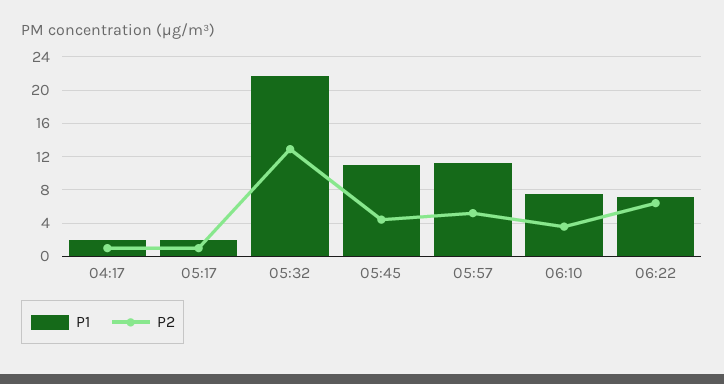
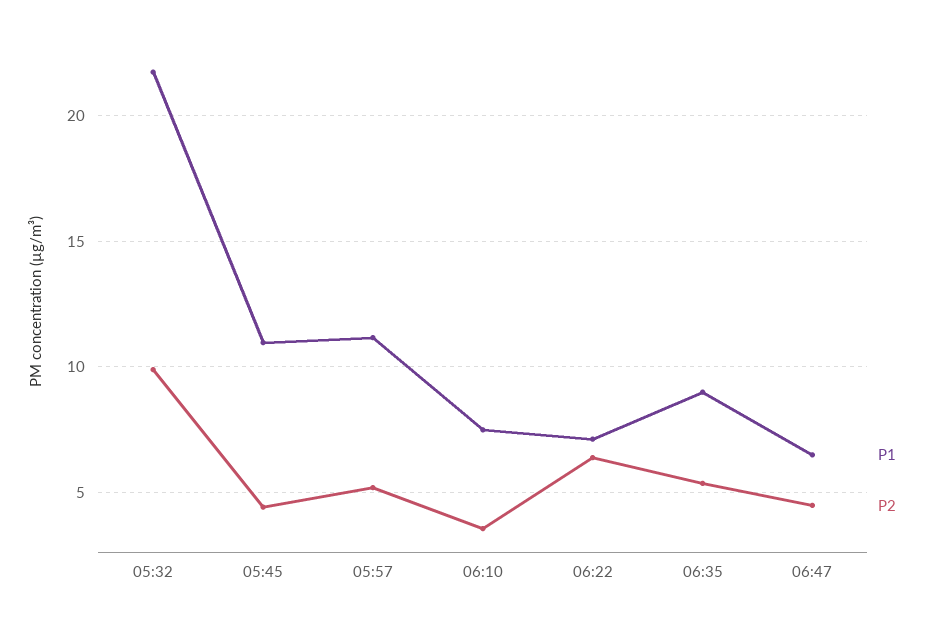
P1, 04:17: 2 -> none
P2, 04:17: 1 -> none
P1, 05:17: 2 -> none
P2, 05:17: 1 -> none
P2, 05:32: 13 -> 10
P1, 06:35: none -> 9
P2, 06:35: none -> 5.5
P1, 06:47: none -> 6.5
P2, 06:47: none -> 4.5

